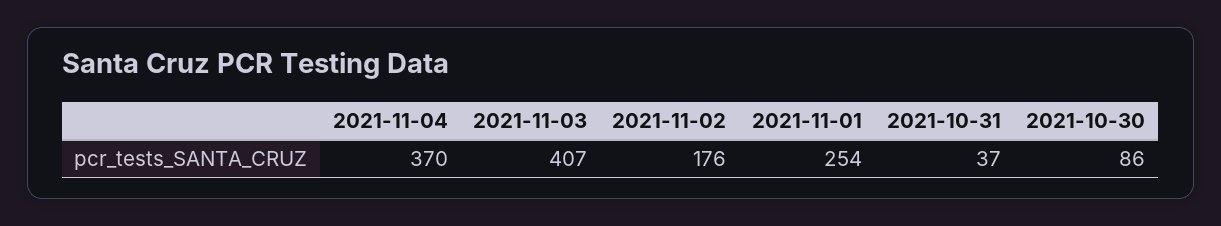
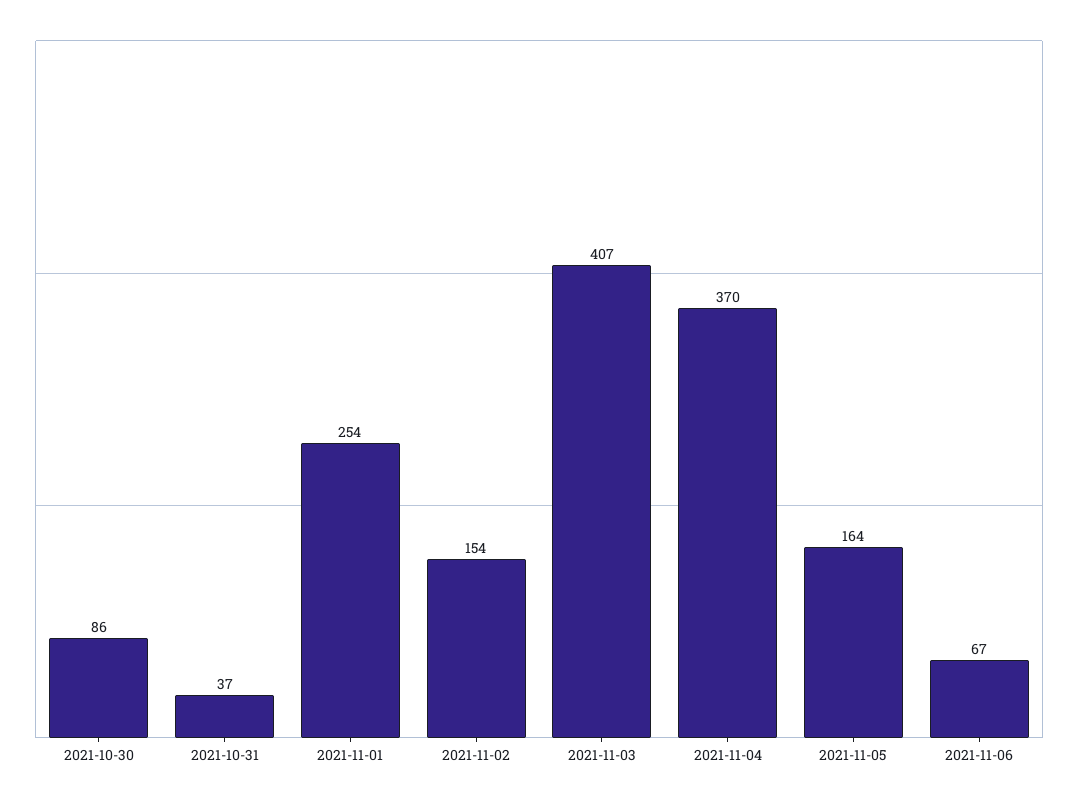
2021-11-02: 176 -> 154
2021-11-05: none -> 164
2021-11-06: none -> 67

